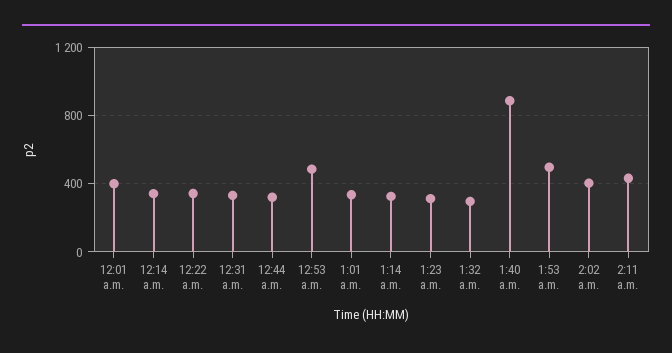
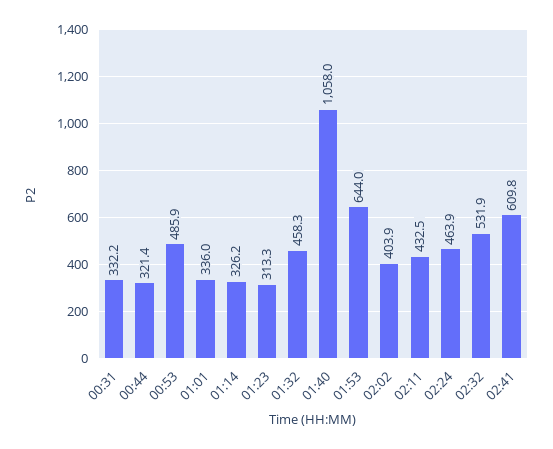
12:01 a.m.: 400 -> none
12:14 a.m.: 350 -> none
12:22 a.m.: 350 -> none
1:32 a.m.: 300 -> 458.3
1:40 a.m.: 900 -> 1058
1:53 a.m.: 500 -> 644
02:24: none -> 463.9
02:32: none -> 531.9
02:41: none -> 609.8

